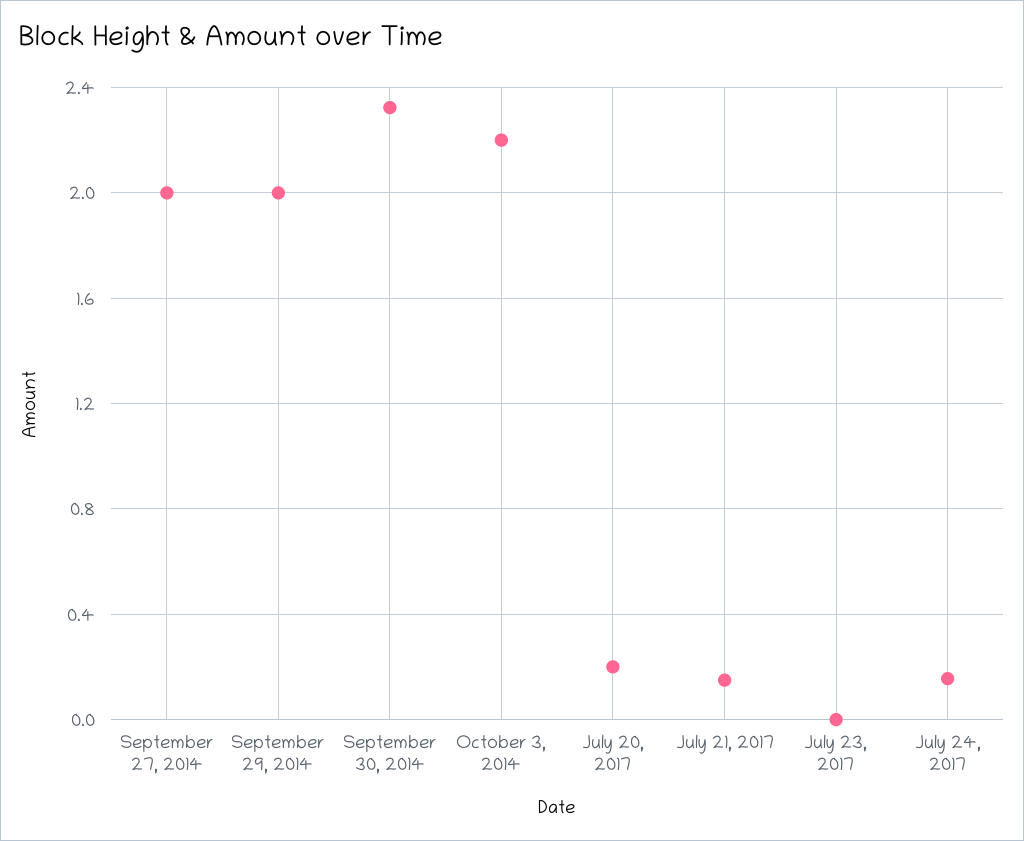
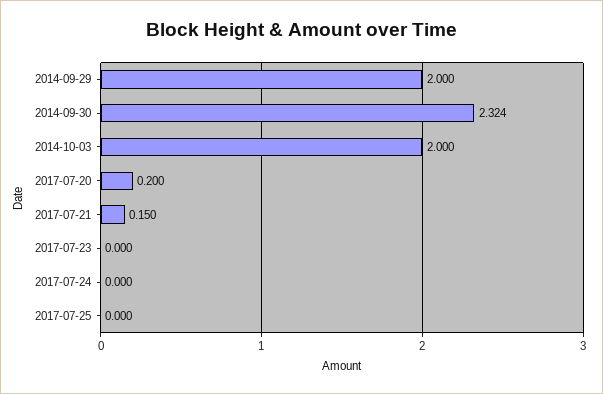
September 27, 2014: 2 -> none
October 3, 2014: 2.2 -> 2
July 24, 2017: 0.15 -> 0
2017-07-25: none -> 0

